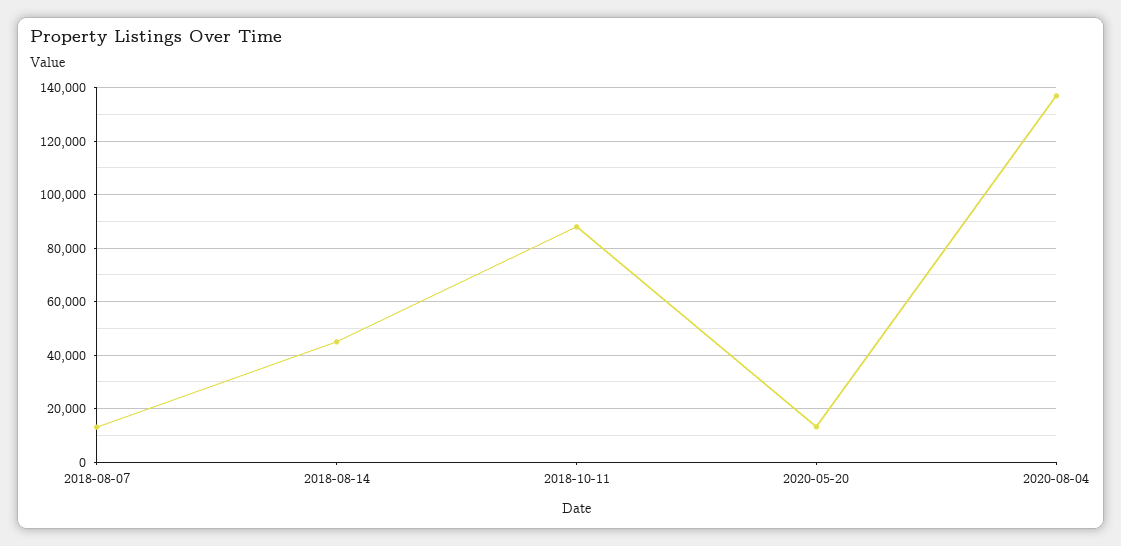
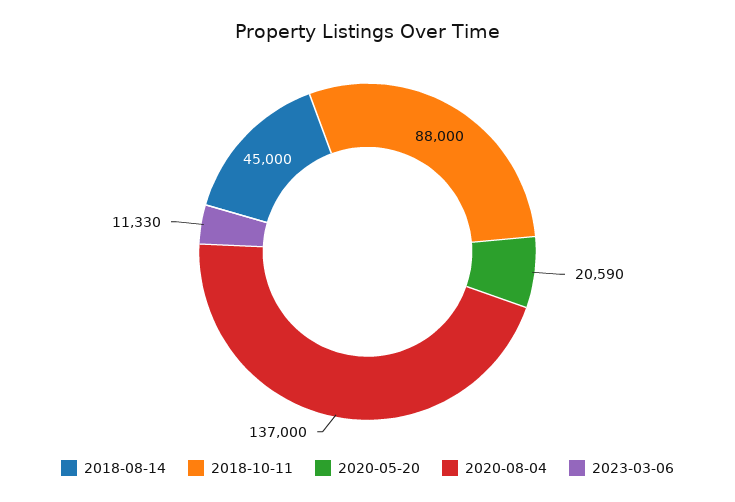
2018-08-07: 12500 -> none
2020-05-20: 12500 -> 20590
2023-03-06: none -> 11330

